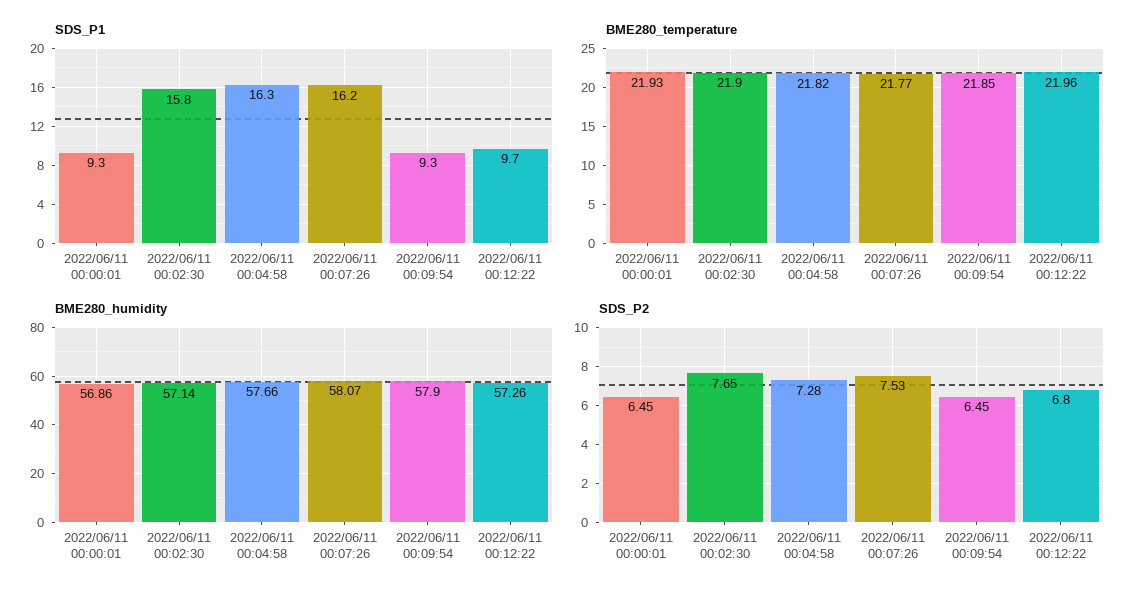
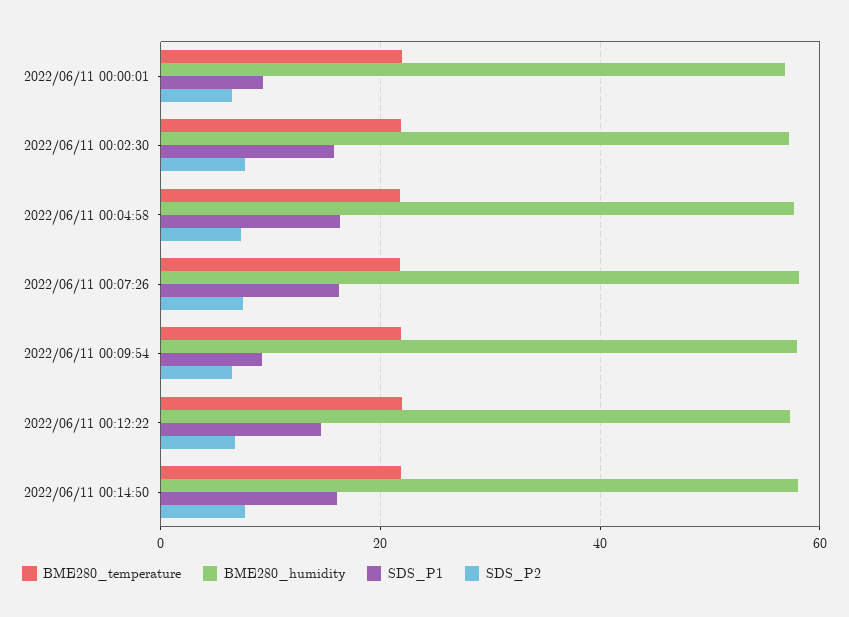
SDS_P1, 2022/06/11 00:12:22: 9.7 -> 14
BME280_temperature, 2022/06/11 00:14:50: none -> 22
BME280_humidity, 2022/06/11 00:14:50: none -> 58
SDS_P1, 2022/06/11 00:14:50: none -> 16
SDS_P2, 2022/06/11 00:14:50: none -> 8

